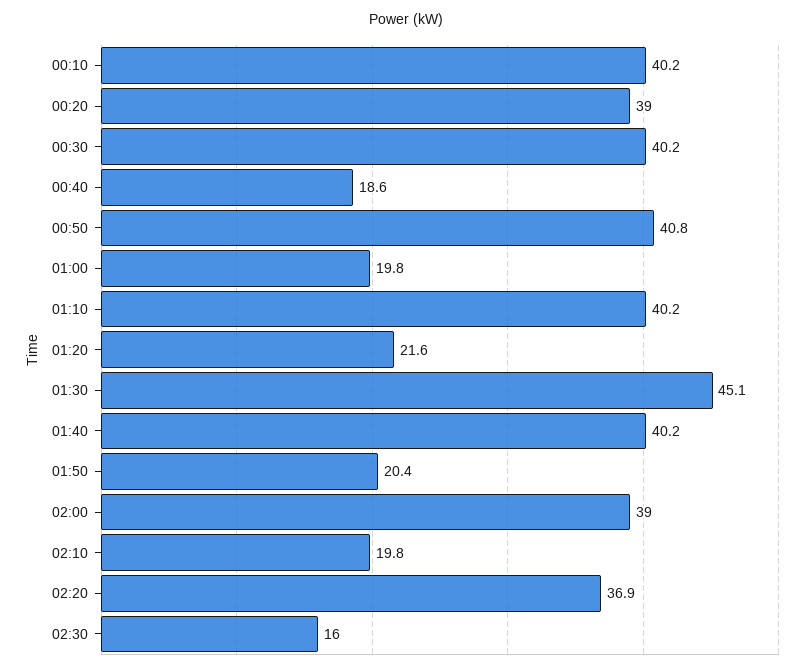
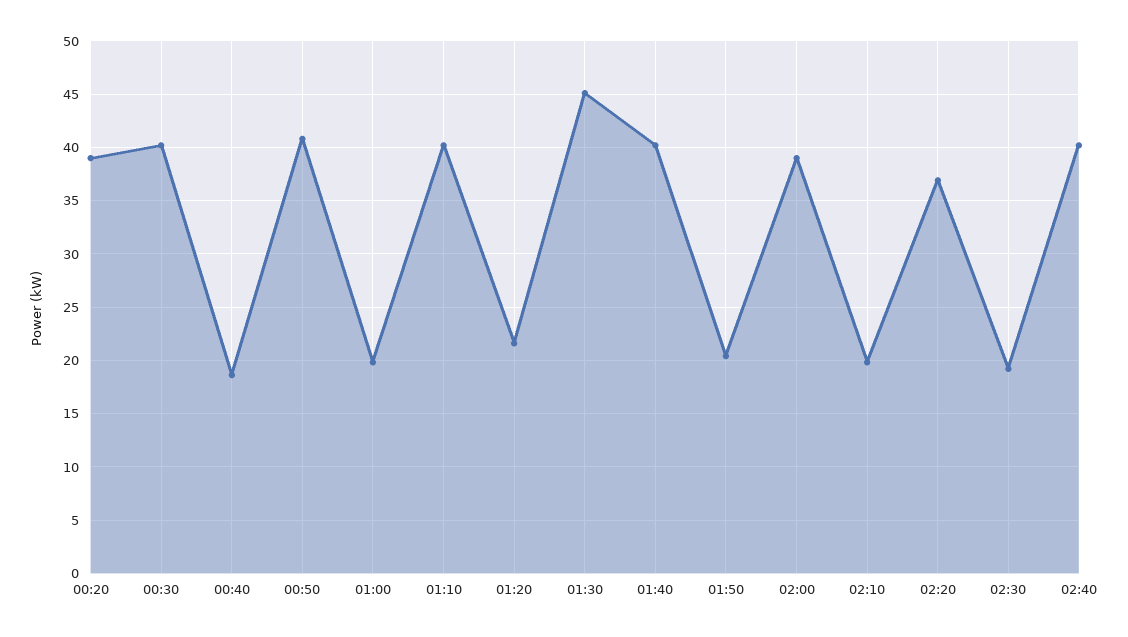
00:10: 40.2 -> none
02:30: 16 -> 19
02:40: none -> 40

